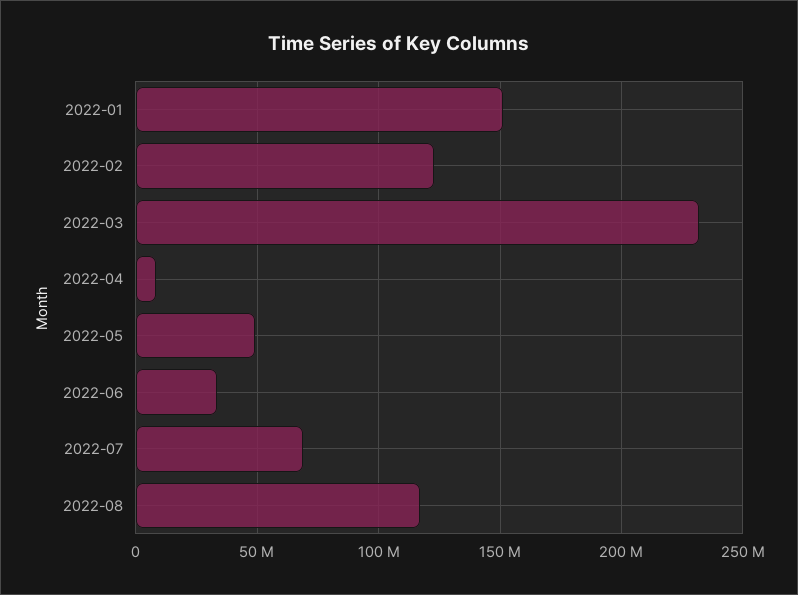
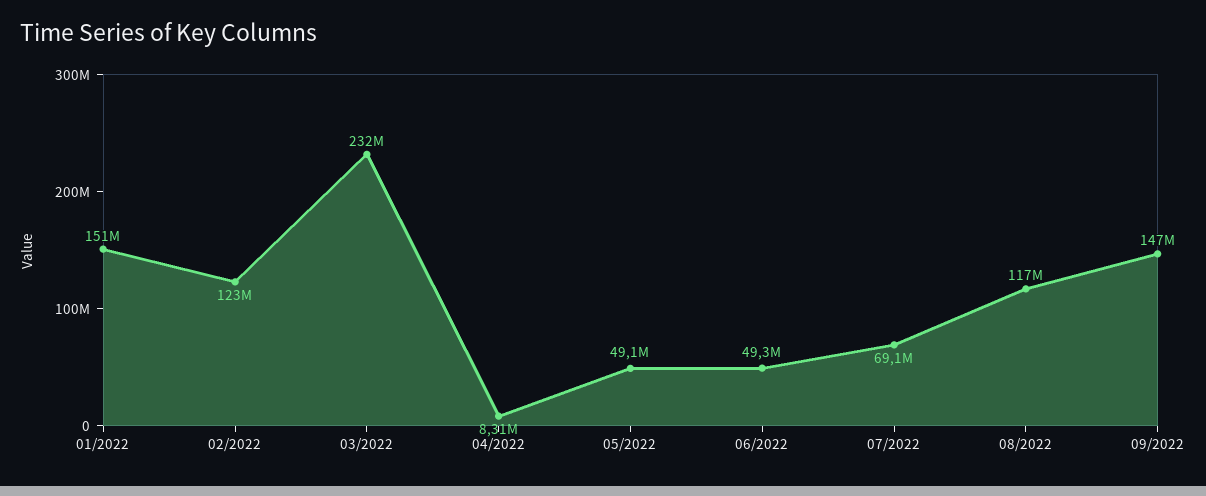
2022-06: 35000000 -> 49300000
09/2022: none -> 147000000

